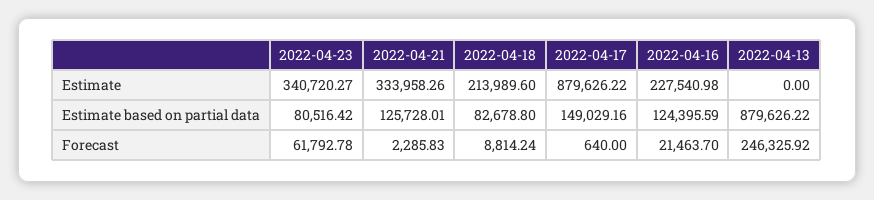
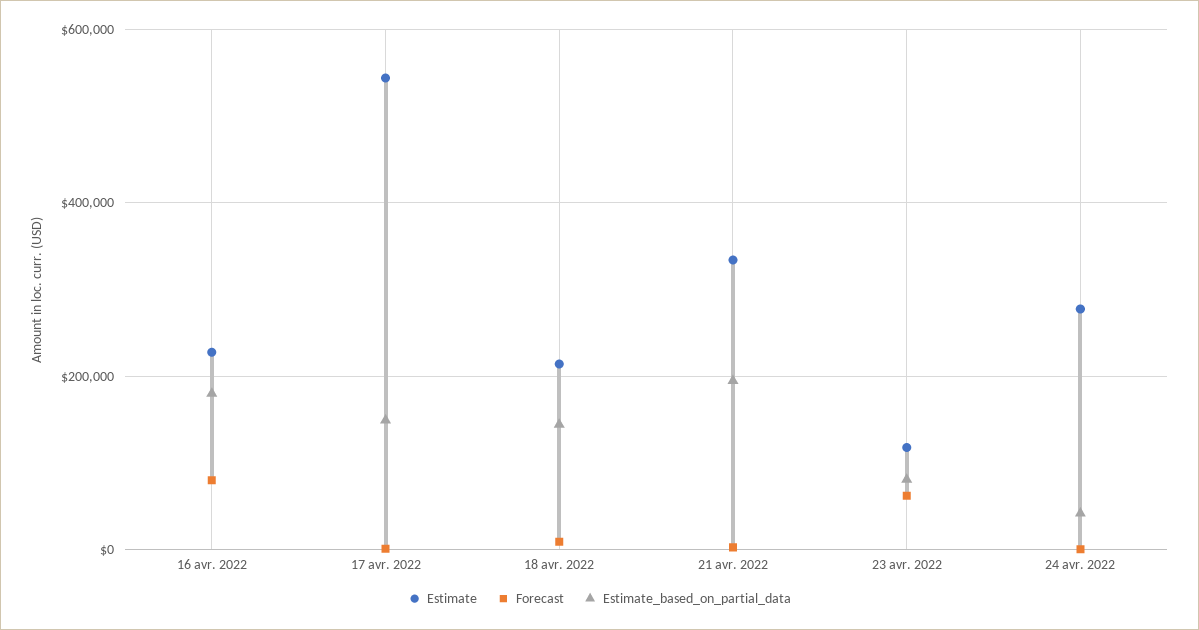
Estimate, 2022-04-23: 340720.27 -> 120000
Estimate, 2022-04-17: 879626.22 -> 540000
Estimate, 2022-04-13: 0 -> none
Estimate based on partial data, 2022-04-21: 125728.01 -> 200000
Estimate based on partial data, 2022-04-18: 82678.8 -> 140000
Estimate based on partial data, 2022-04-16: 124395.59 -> 180000
Estimate based on partial data, 2022-04-13: 879626.22 -> none
Forecast, 2022-04-16: 21463.7 -> 80000
Forecast, 2022-04-13: 246325.92 -> none
Estimate, 24 avr. 2022: none -> 280000
Forecast, 24 avr. 2022: none -> 0
Estimate based on partial data, 24 avr. 2022: none -> 40000

